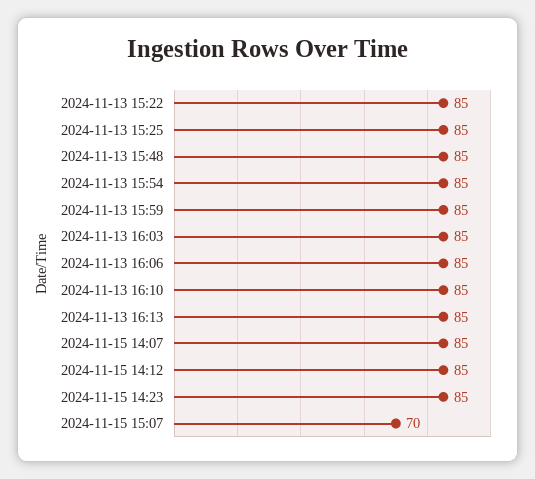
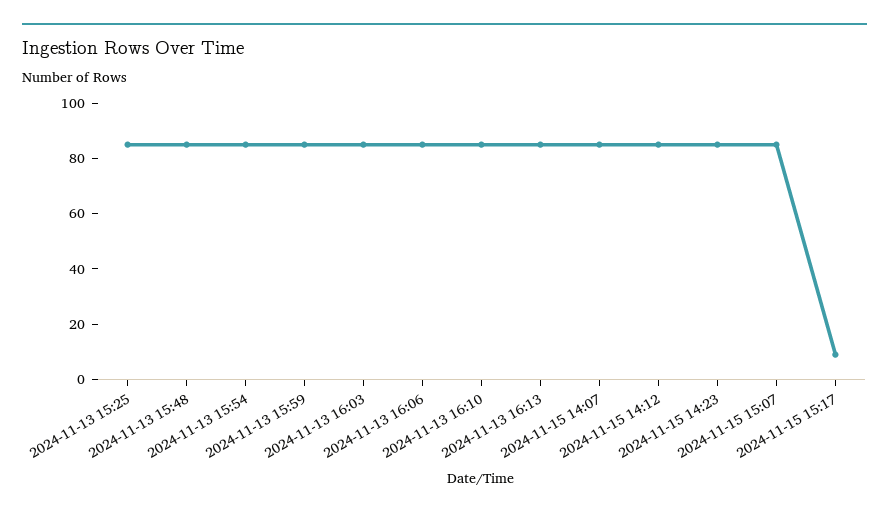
2024-11-13 15:22: 85 -> none
2024-11-15 15:07: 70 -> 85
2024-11-15 15:17: none -> 10

